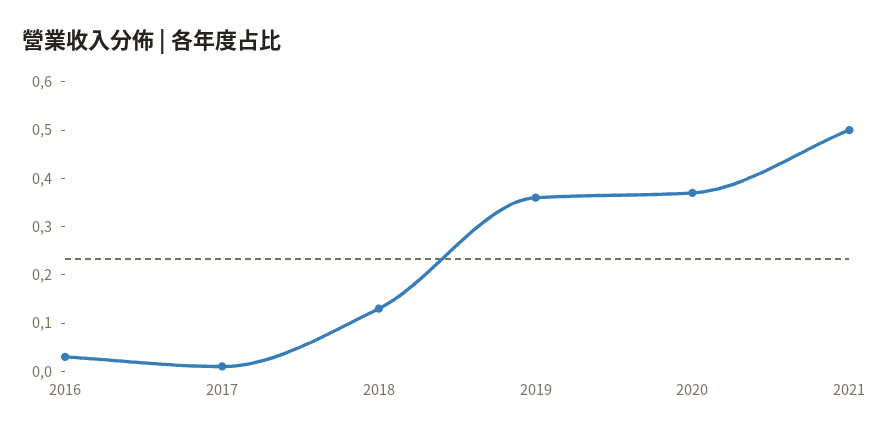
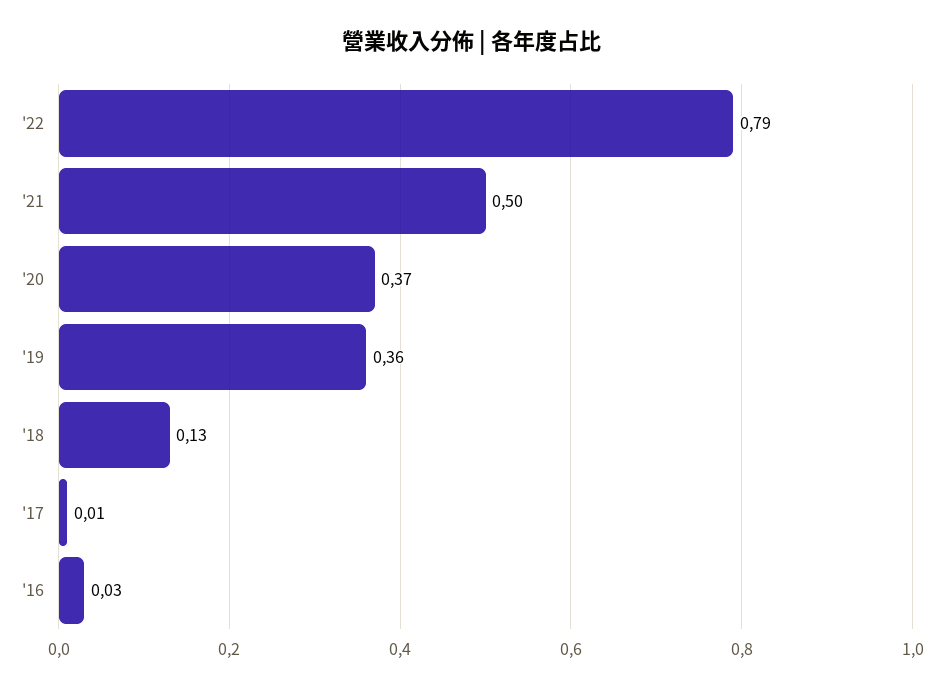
'22: none -> 0.79

